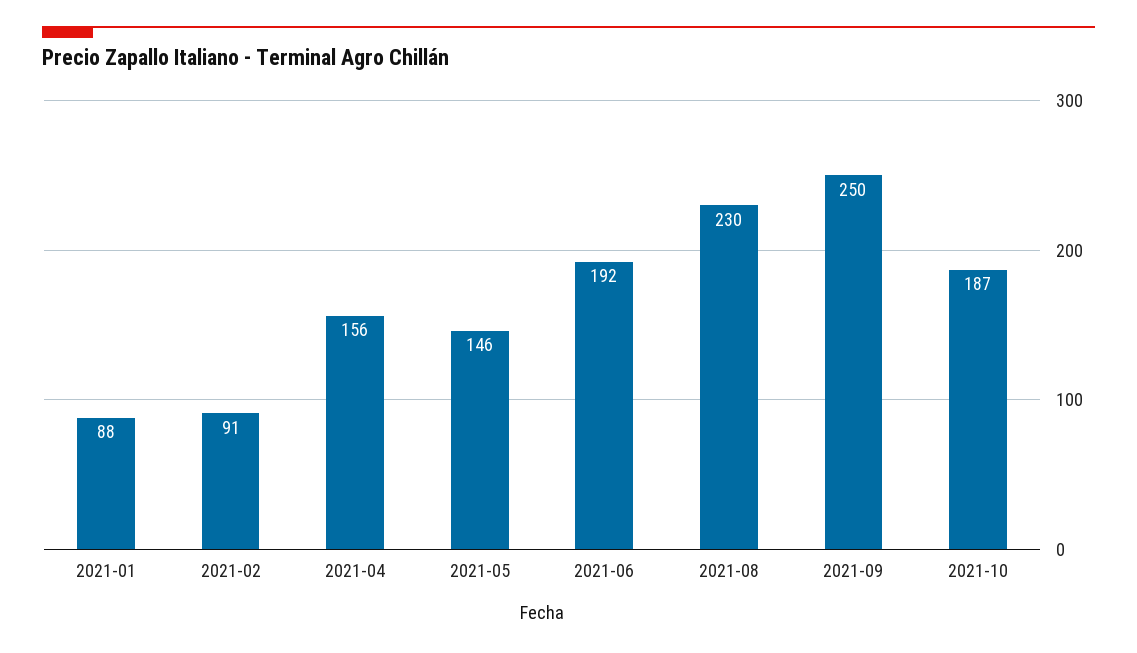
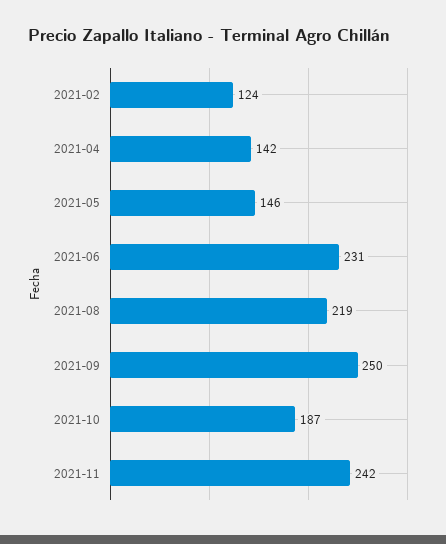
2021-01: 88 -> none
2021-02: 91 -> 124
2021-04: 156 -> 142
2021-06: 192 -> 231
2021-08: 230 -> 219
2021-11: none -> 242

